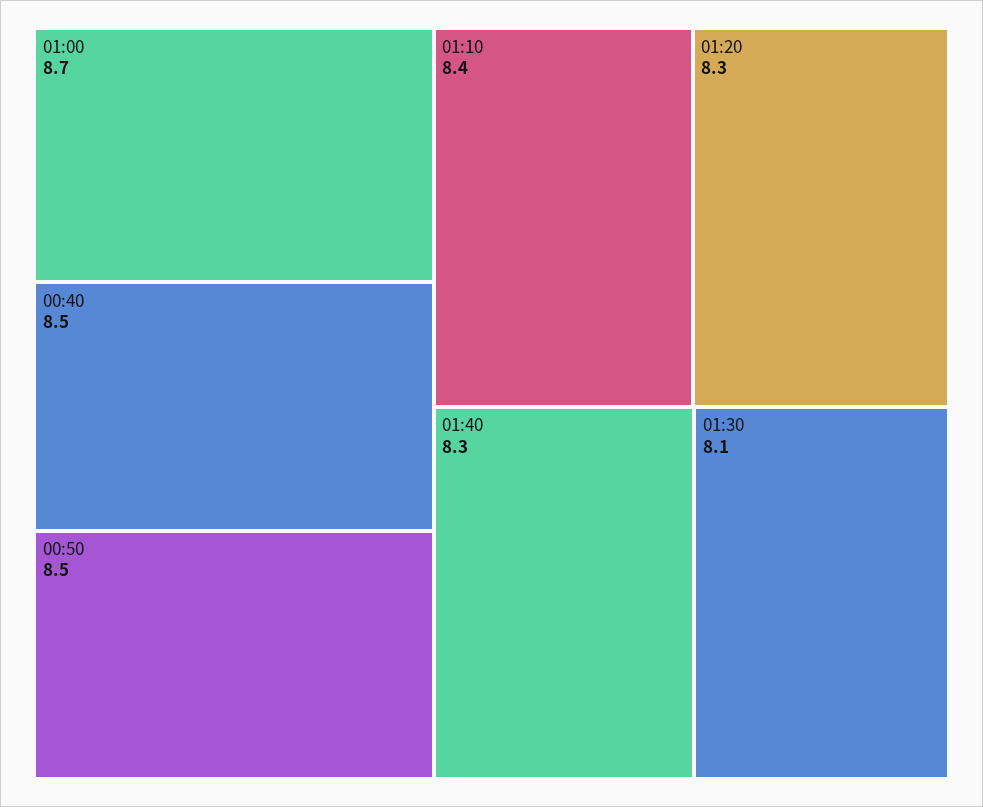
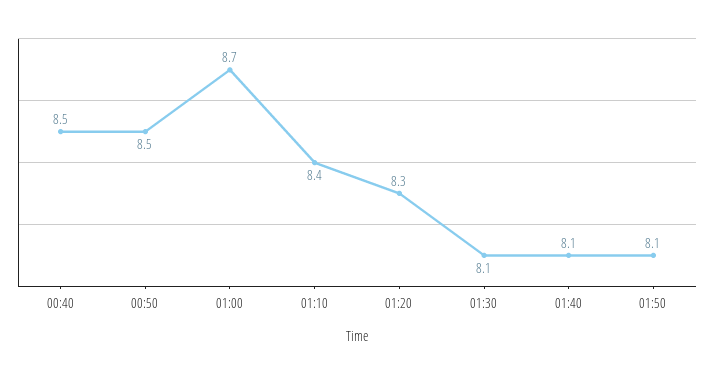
01:40: 8.3 -> 8.1
01:50: none -> 8.1

